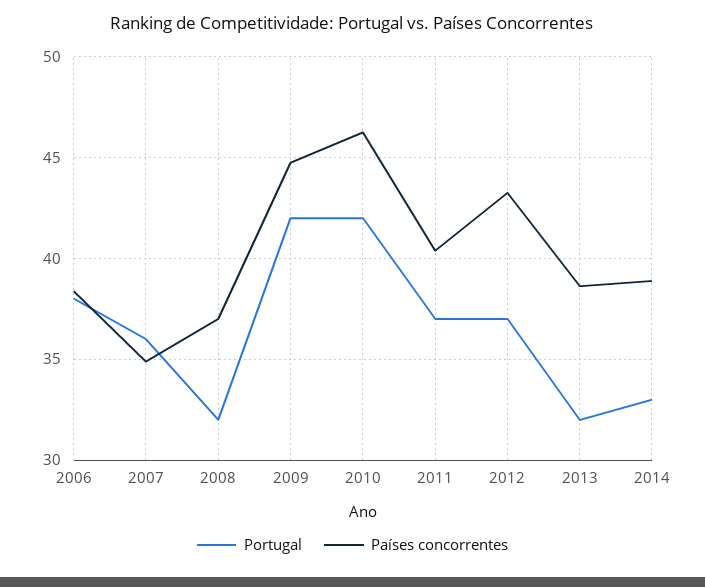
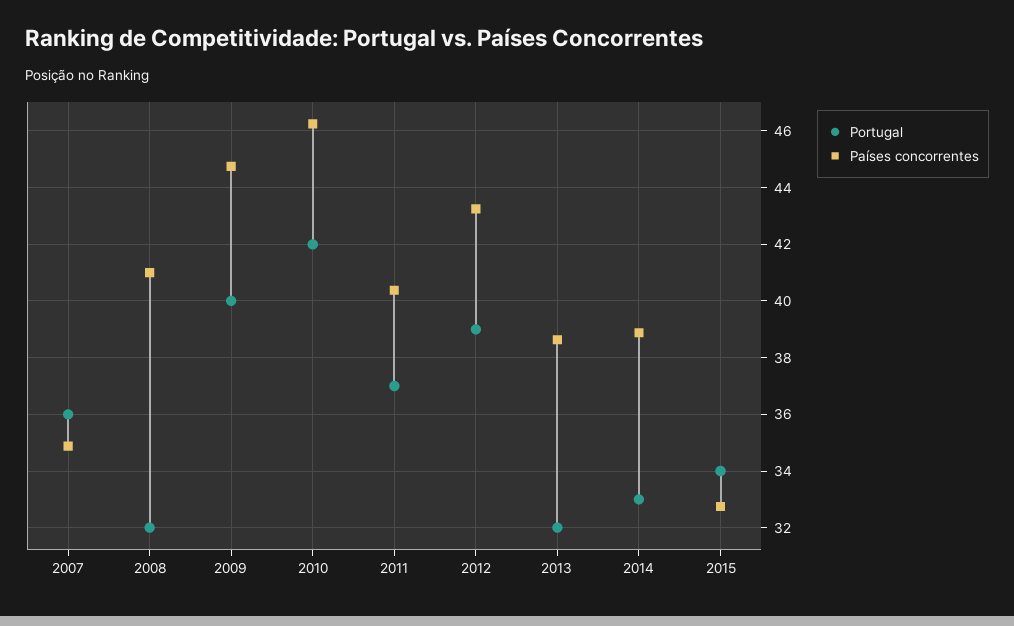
Portugal, 2006: 38 -> none
Países concorrentes, 2006: 38.5 -> none
Países concorrentes, 2008: 37 -> 41
Portugal, 2009: 42 -> 40
Portugal, 2012: 37 -> 39
Portugal, 2015: none -> 34
Países concorrentes, 2015: none -> 32.75

